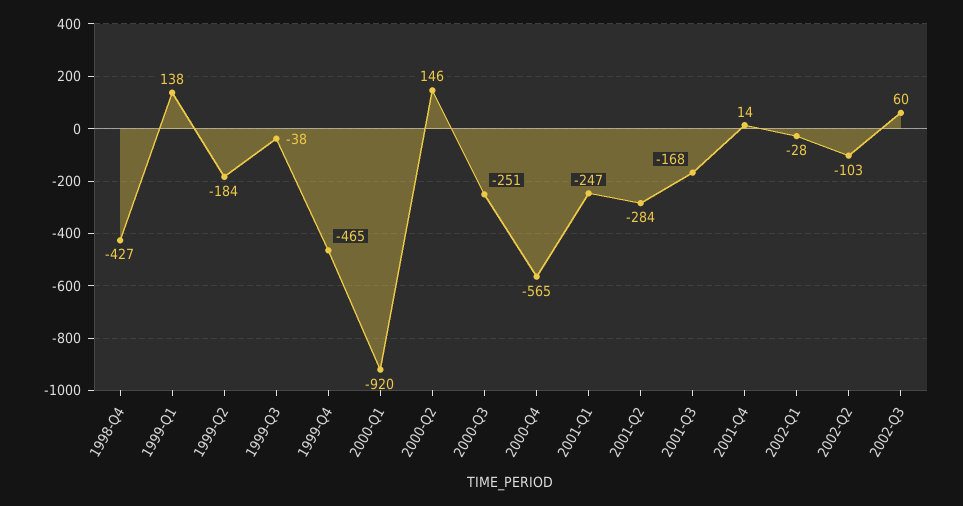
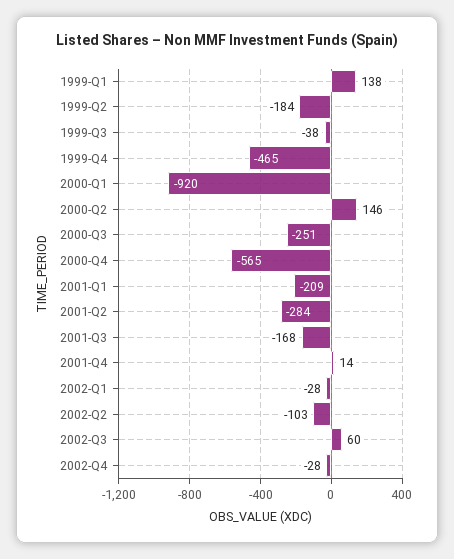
1998-Q4: -427 -> none
2001-Q1: -247 -> -209
2002-Q4: none -> -28

